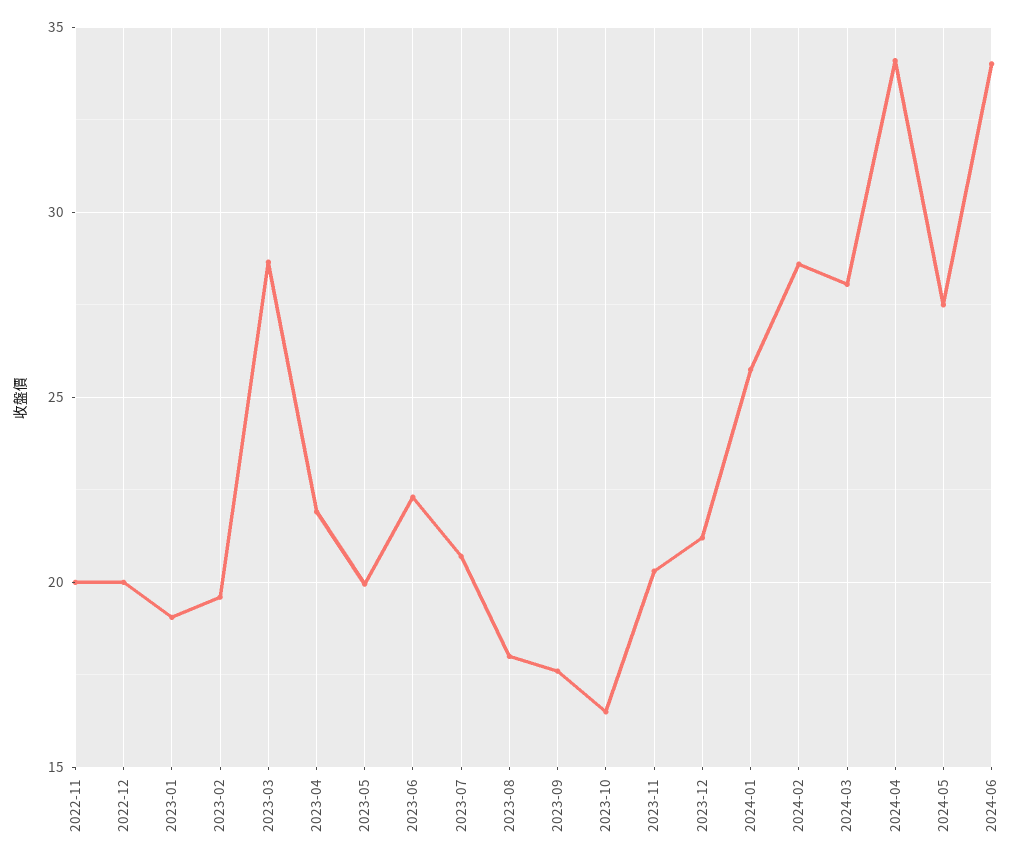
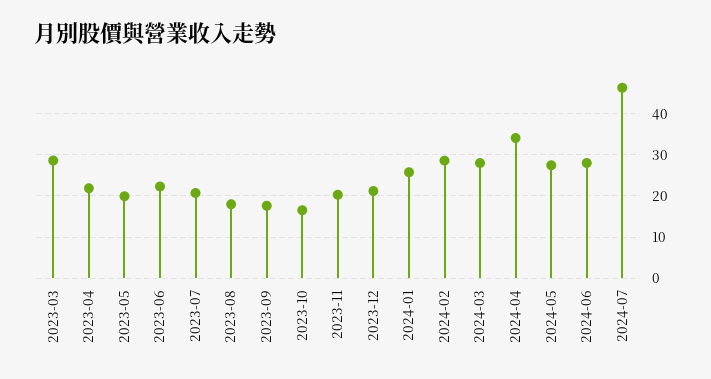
2022-11: 20 -> none
2022-12: 20 -> none
2023-01: 19 -> none
2023-02: 19.5 -> none
2024-06: 34 -> 28
2024-07: none -> 46

